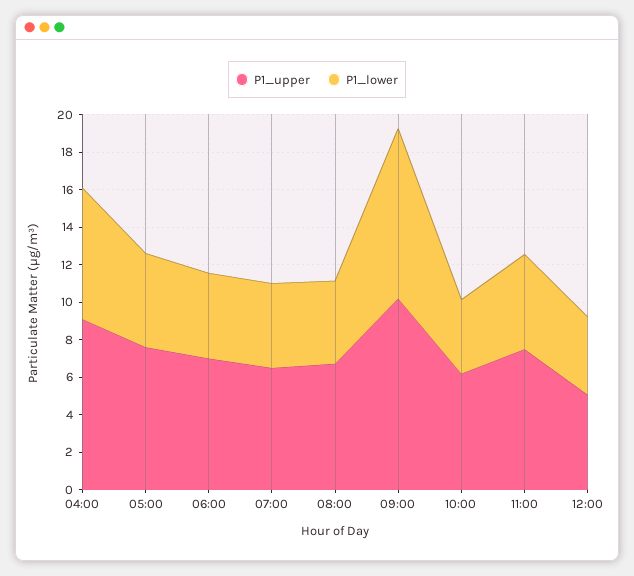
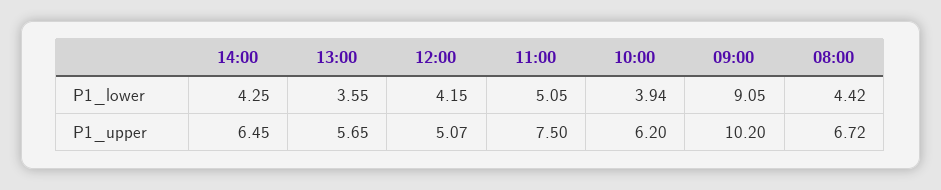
P1_upper, 04:00: 9 -> none
P1_lower, 04:00: 7 -> none
P1_upper, 05:00: 7.5 -> none
P1_lower, 05:00: 5 -> none
P1_upper, 06:00: 7 -> none
P1_lower, 06:00: 4.5 -> none
P1_upper, 07:00: 6.5 -> none
P1_lower, 07:00: 4.5 -> none
P1_lower, 14:00: none -> 4.25
P1_lower, 13:00: none -> 3.55
P1_upper, 14:00: none -> 6.45
P1_upper, 13:00: none -> 5.65

